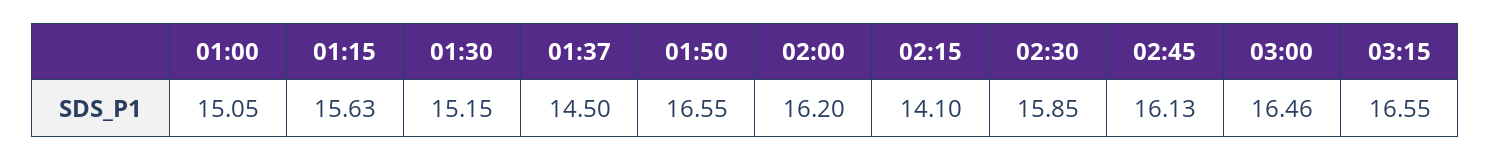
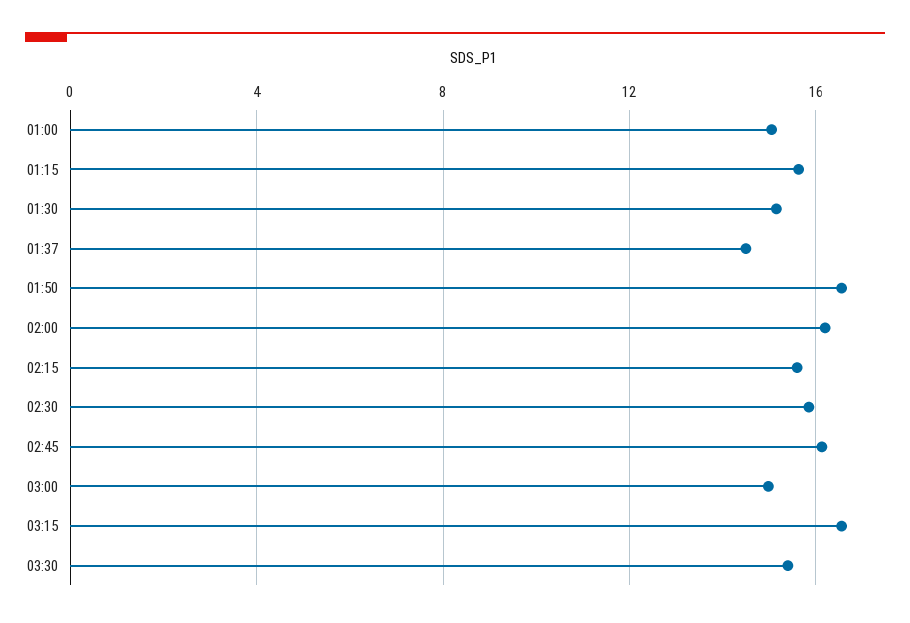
02:15: 14.1 -> 15.5
03:00: 16.46 -> 15
03:30: none -> 15.5

